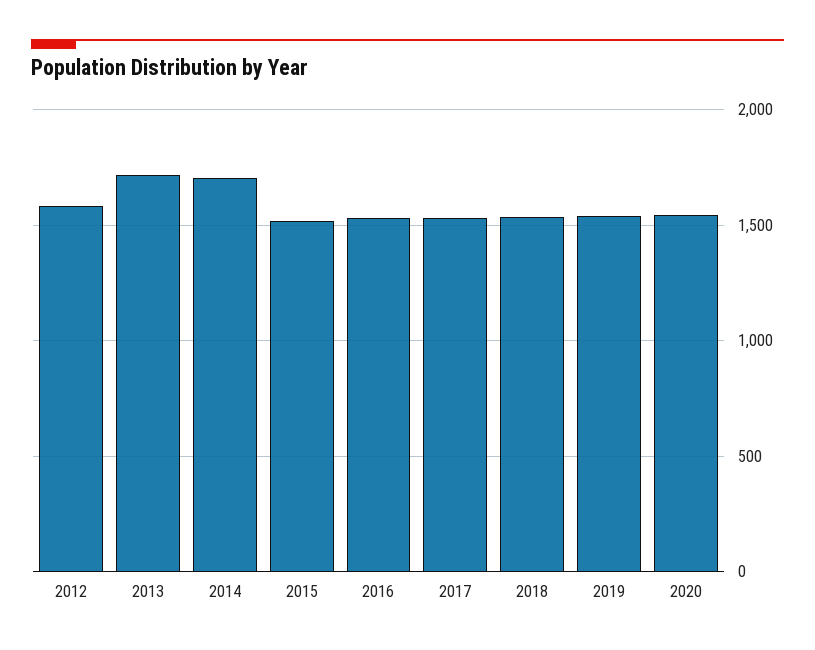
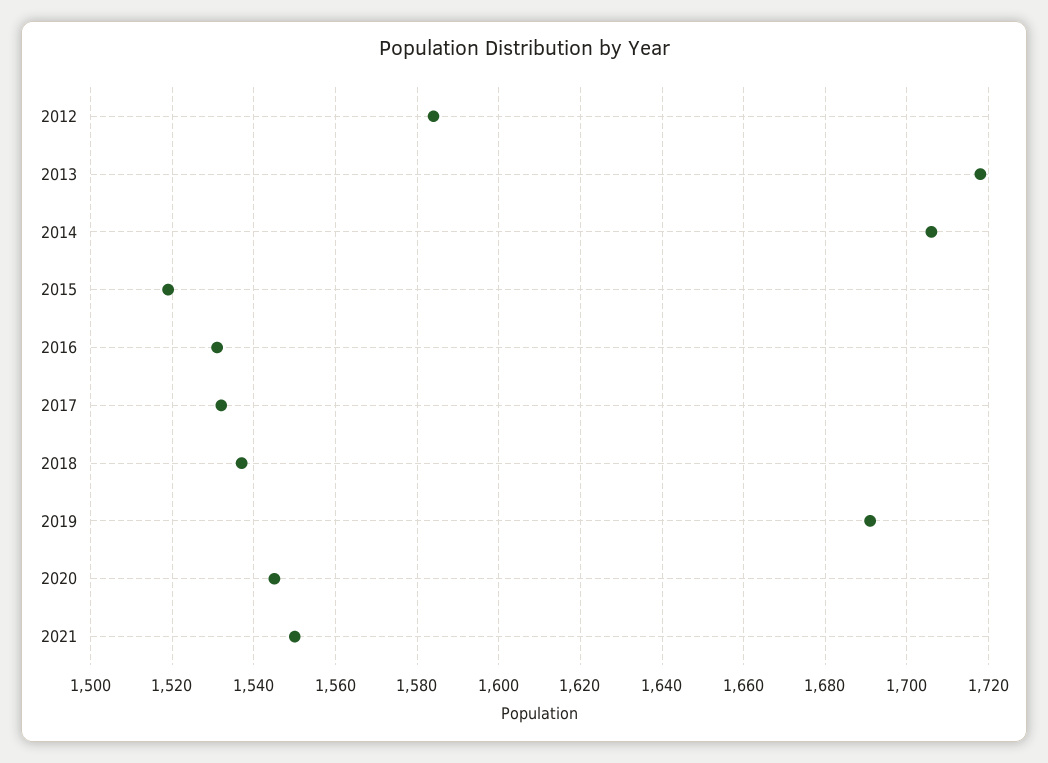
2019: 1550 -> 1690
2021: none -> 1550

